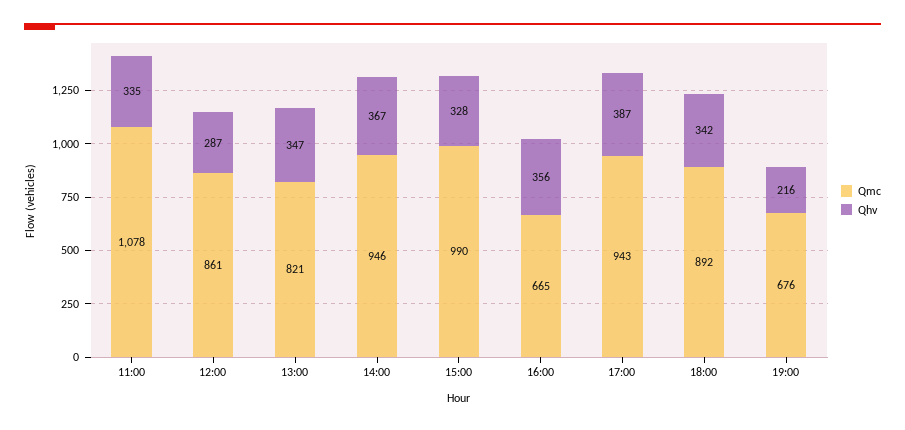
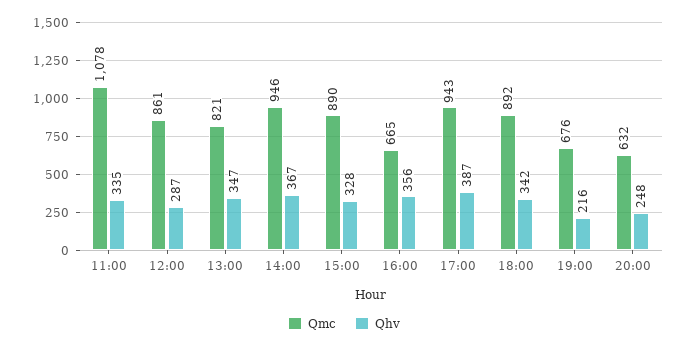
Qmc, 15:00: 990 -> 890
Qmc, 20:00: none -> 632
Qhv, 20:00: none -> 248

